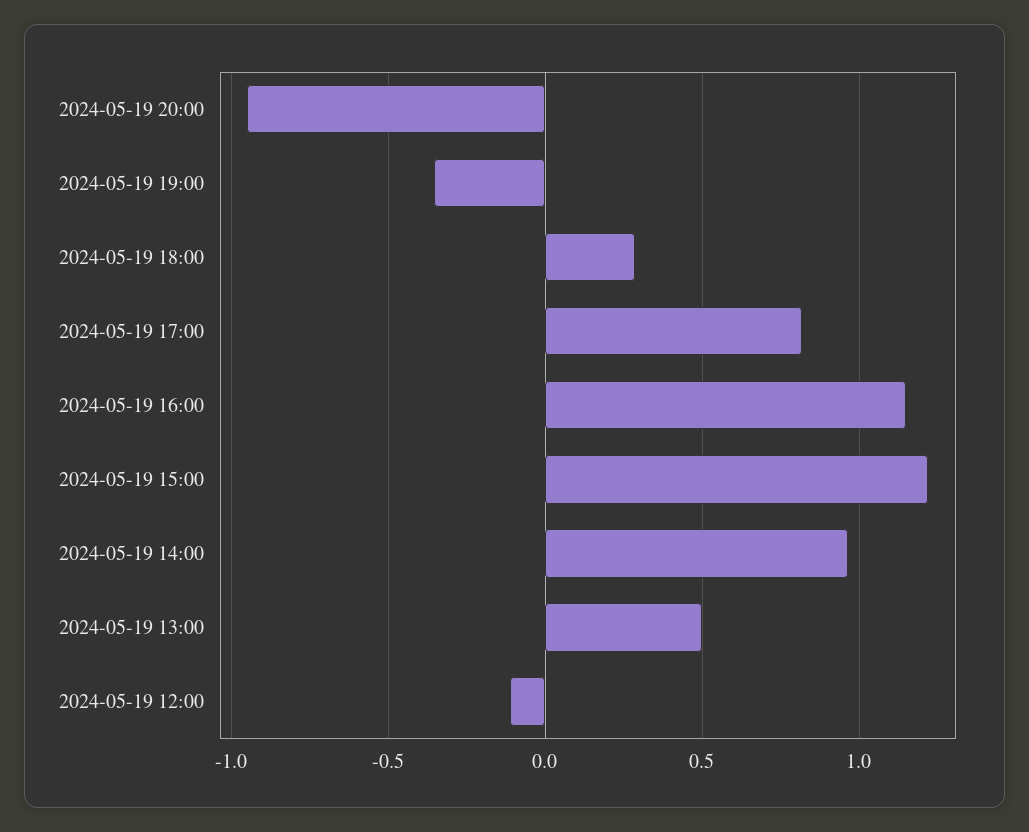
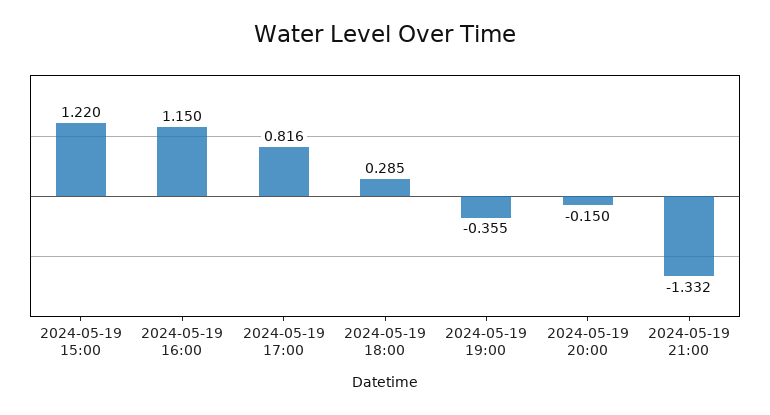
2024-05-19 20:00: -0.95 -> -0.15
2024-05-19 14:00: 0.95 -> none
2024-05-19 13:00: 0.5 -> none
2024-05-19 12:00: -0.1 -> none
2024-05-19 21:00: none -> -1.332

